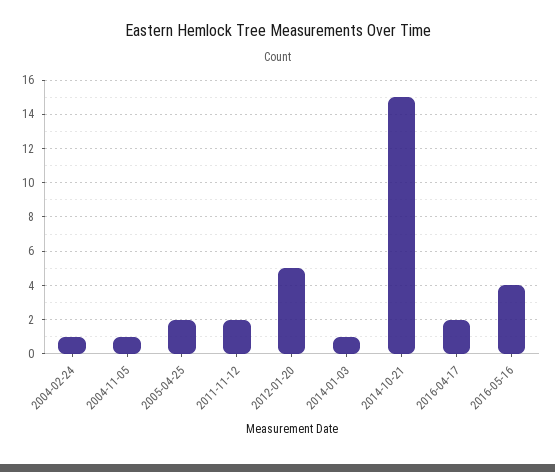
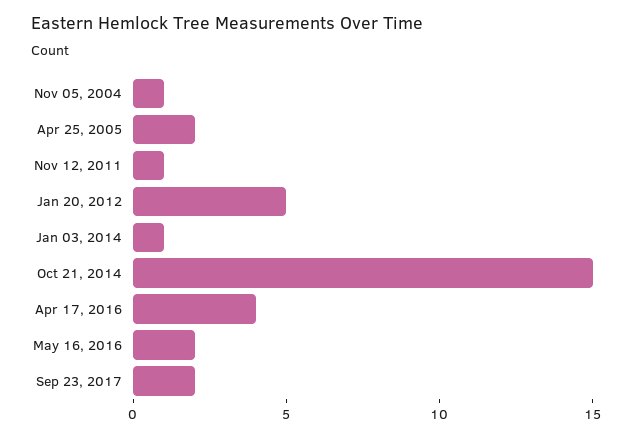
2004-02-24: 1 -> none
2011-11-12: 2 -> 1
2016-04-17: 2 -> 4
2016-05-16: 4 -> 2
Sep 23, 2017: none -> 2

